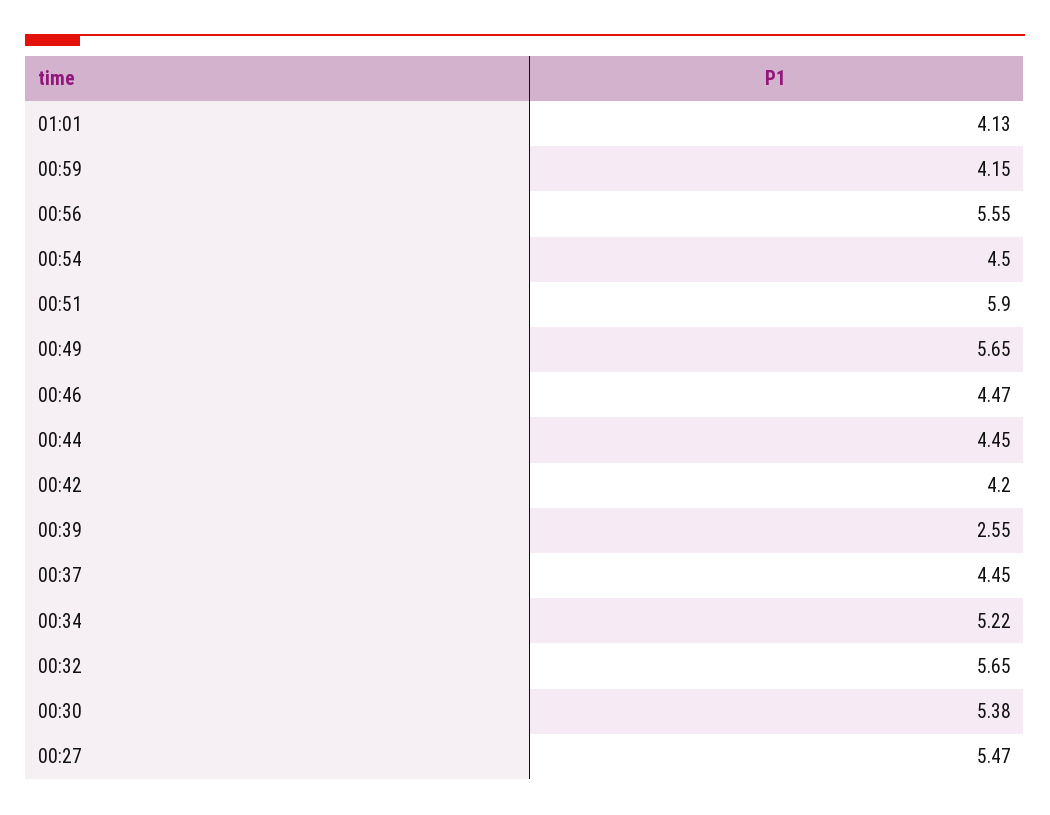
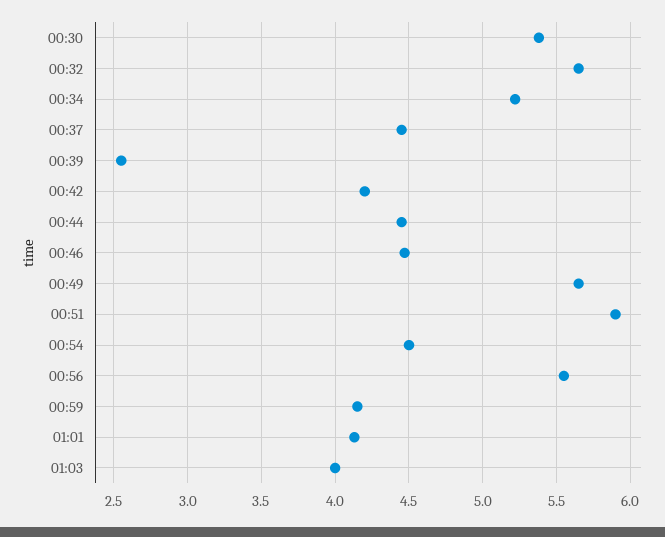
00:27: 5.47 -> none
01:03: none -> 4

